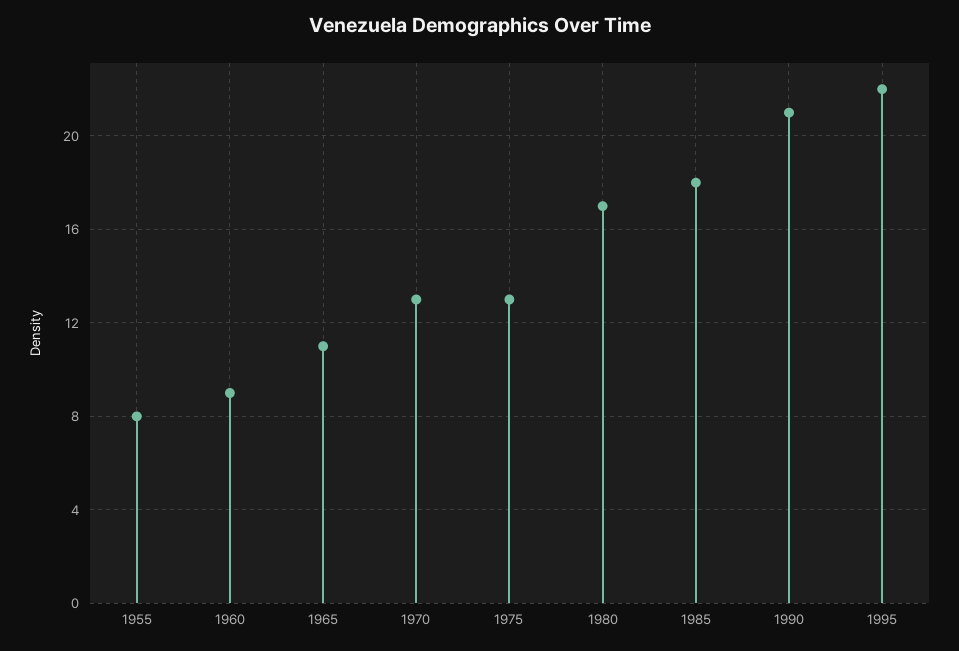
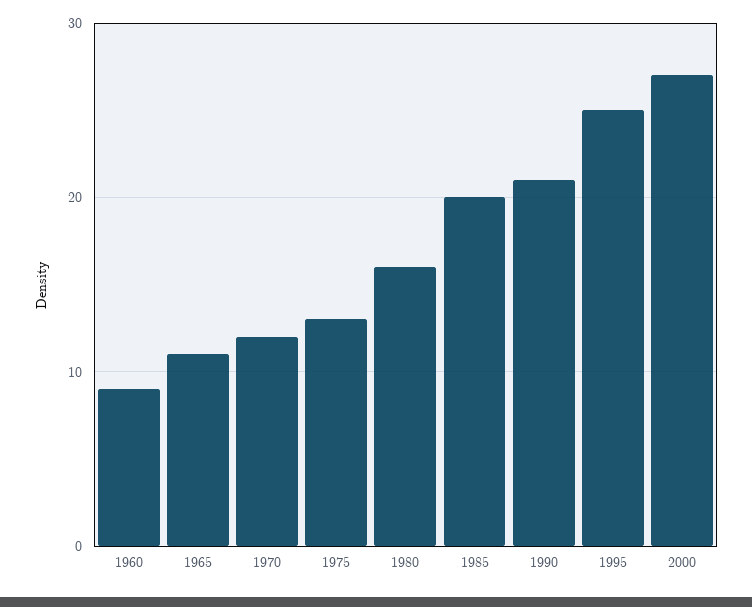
1955: 8 -> none
1970: 13 -> 12
1980: 17 -> 16
1985: 18 -> 20
1995: 22 -> 25
2000: none -> 27

